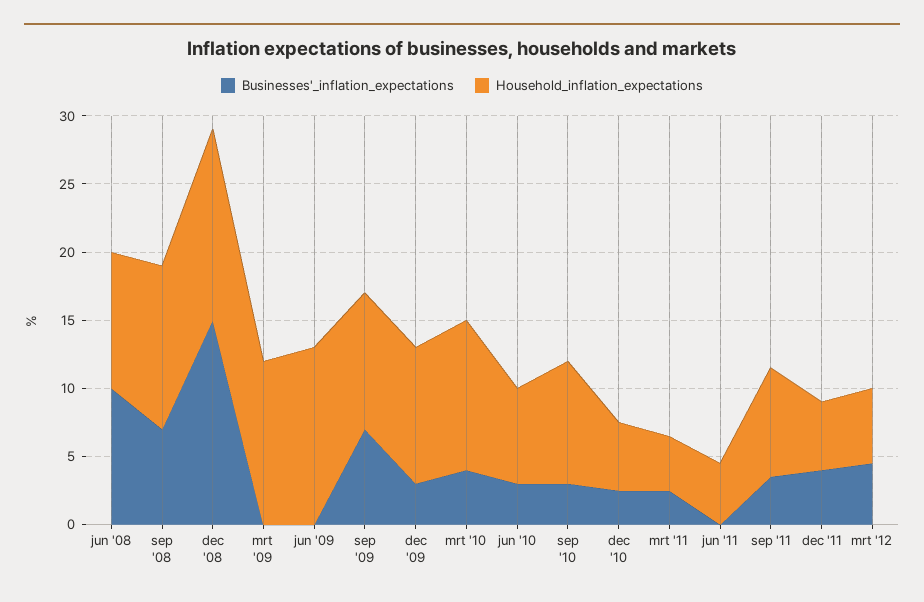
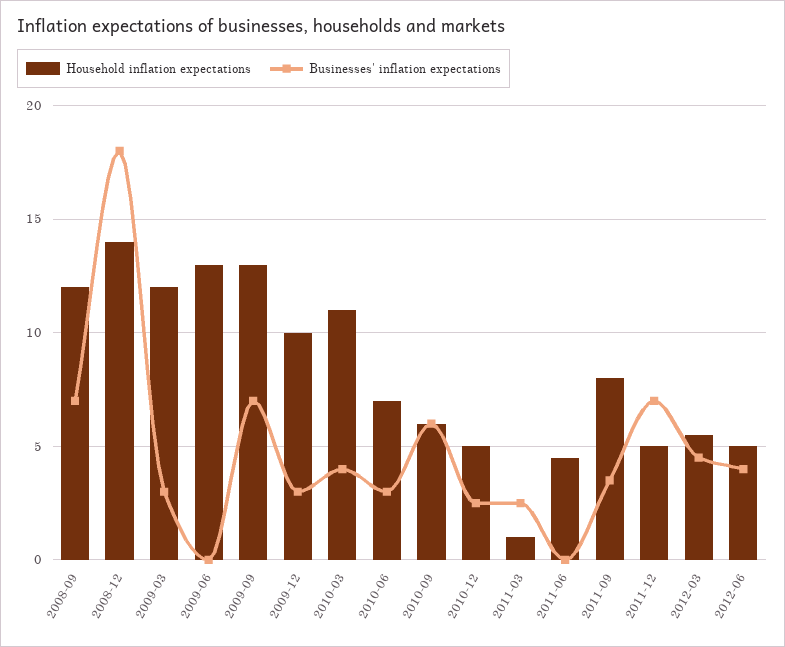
Businesses'_inflation_expectations, jun '08: 10 -> none
Household_inflation_expectations, jun '08: 10 -> none
Businesses'_inflation_expectations, dec '08: 15 -> 18
Businesses'_inflation_expectations, mrt '09: 0 -> 3
Household_inflation_expectations, sep '09: 10 -> 13
Businesses'_inflation_expectations, sep '10: 3 -> 6
Household_inflation_expectations, sep '10: 9 -> 6
Household_inflation_expectations, mrt '11: 4 -> 1
Businesses'_inflation_expectations, dec '11: 4 -> 7
Household_inflation_expectations, 2012-06: none -> 5
Businesses'_inflation_expectations, 2012-06: none -> 4

